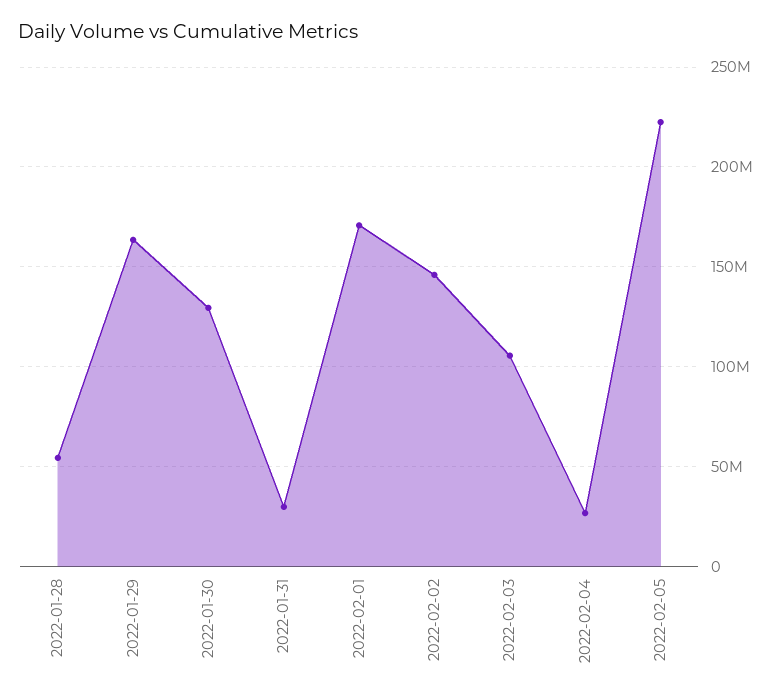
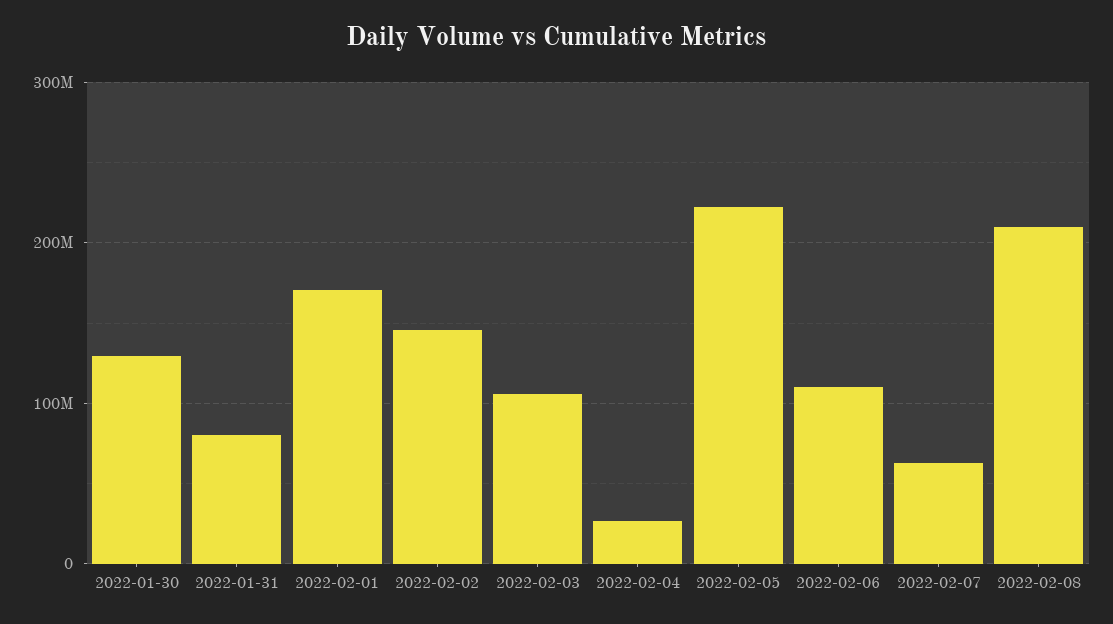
2022-01-28: 55000000 -> none
2022-01-29: 165000000 -> none
2022-01-31: 30000000 -> 80000000
2022-02-06: none -> 110000000
2022-02-07: none -> 60000000
2022-02-08: none -> 210000000

